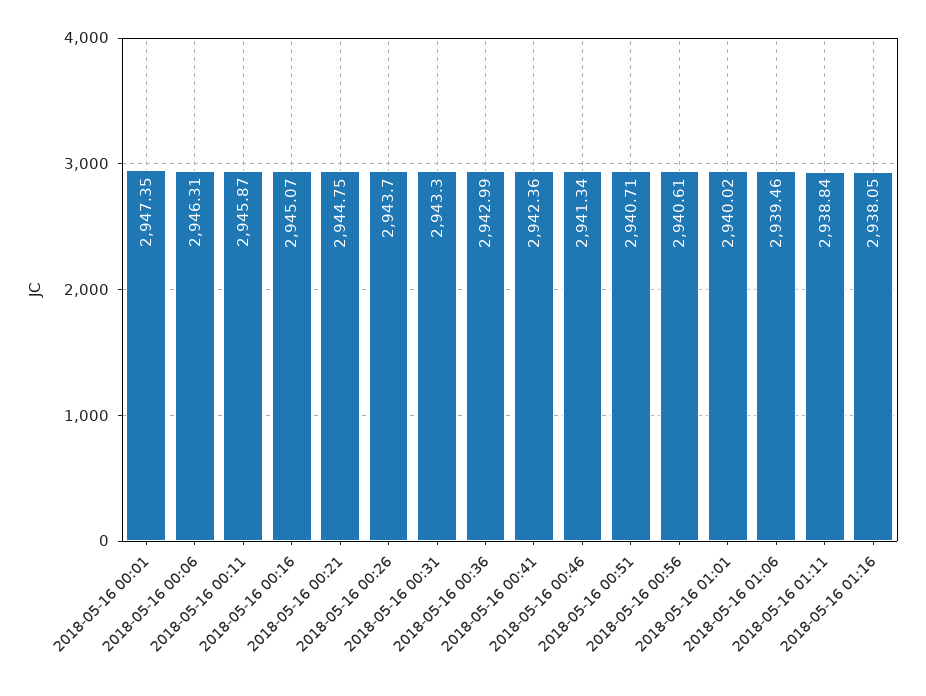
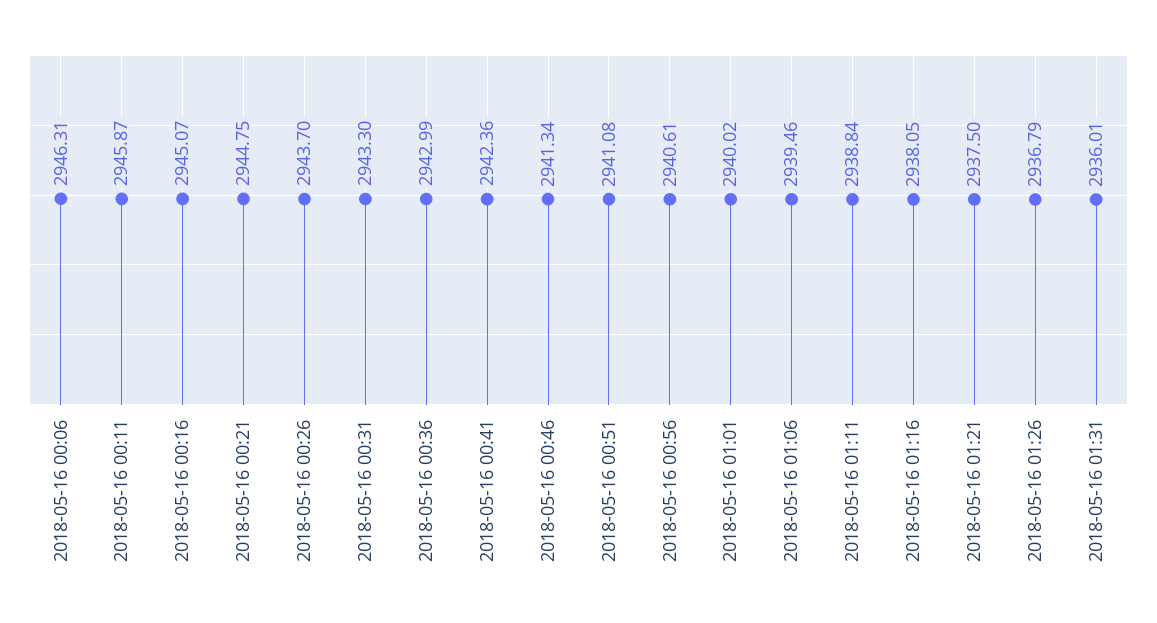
2018-05-16 00:01: 2947.35 -> none
2018-05-16 00:51: 2940.71 -> 2941.08
2018-05-16 01:21: none -> 2937.5
2018-05-16 01:26: none -> 2936.79
2018-05-16 01:31: none -> 2936.01

